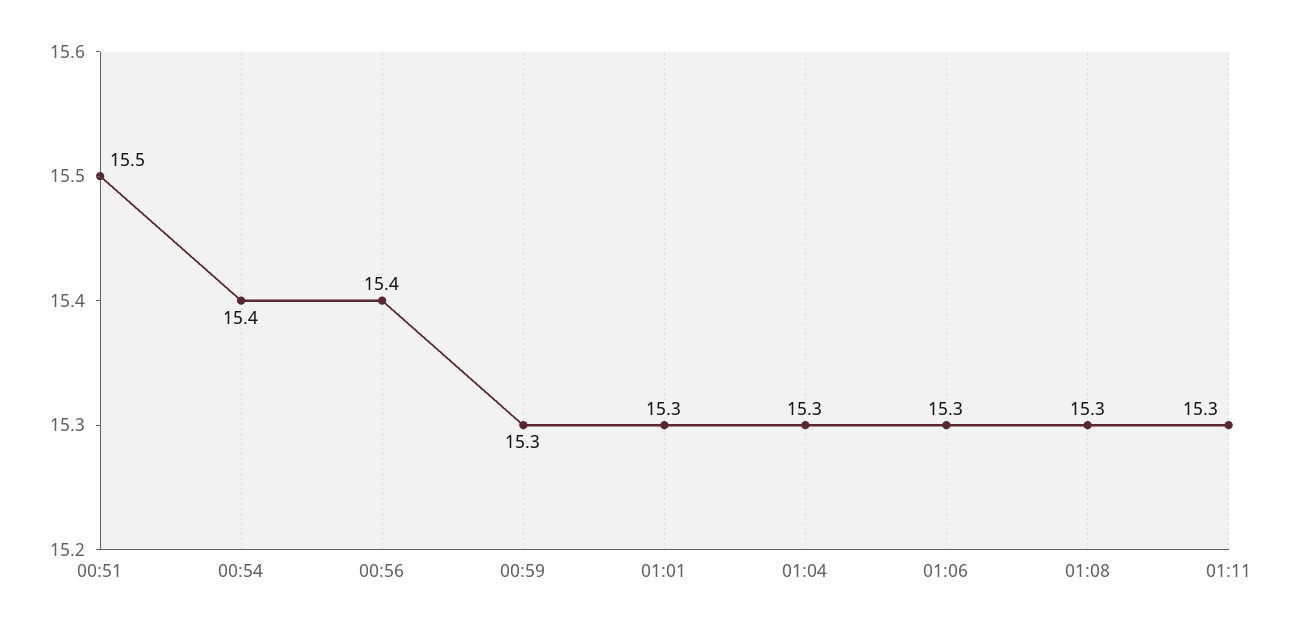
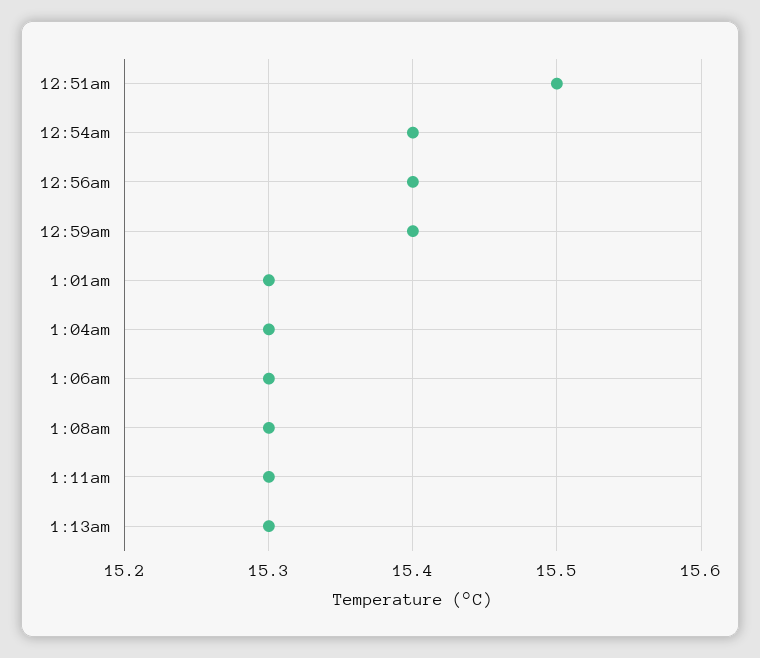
00:59: 15.3 -> 15.4
1:13am: none -> 15.3

